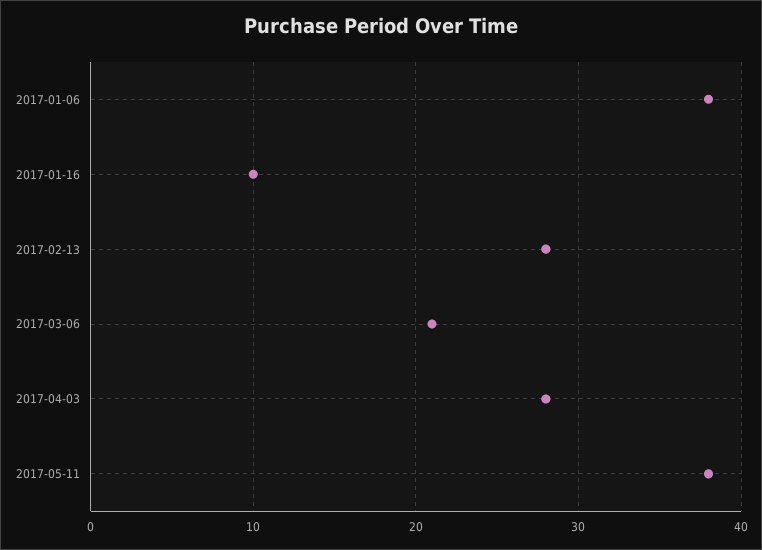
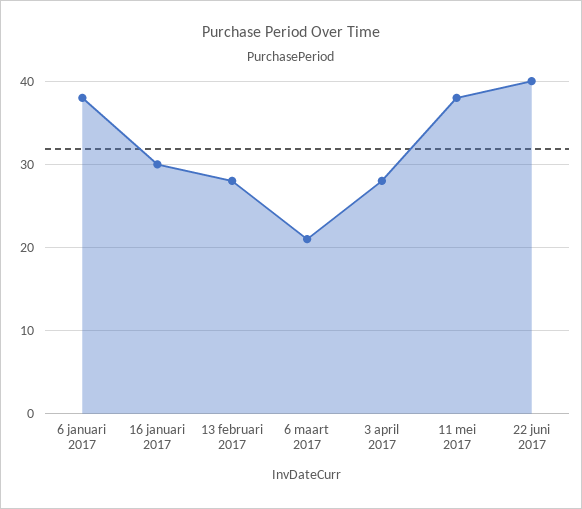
2017-01-16: 10 -> 30
22 juni 2017: none -> 40

